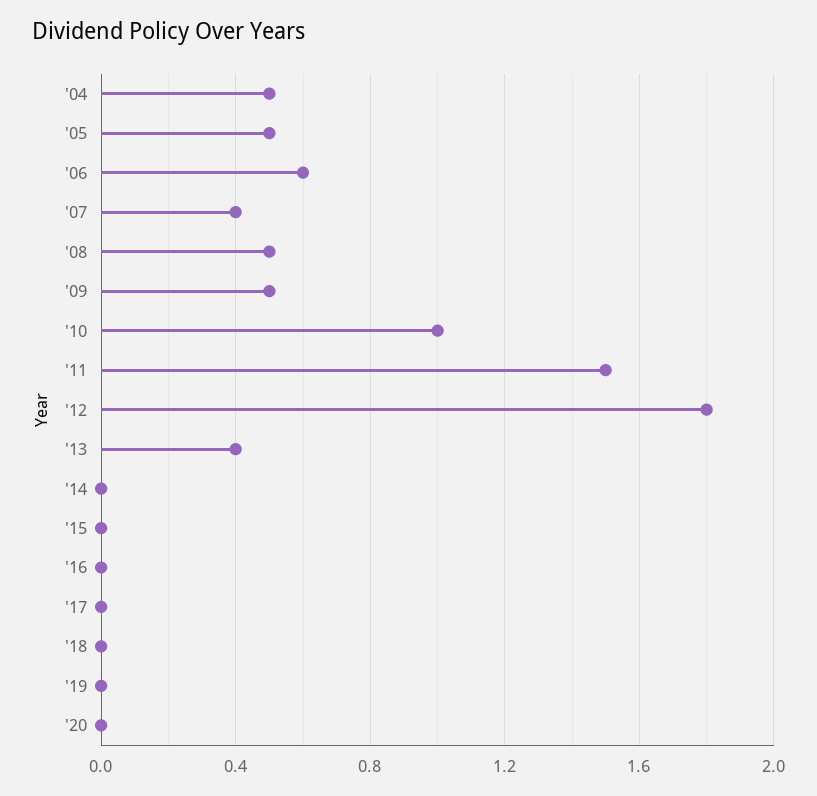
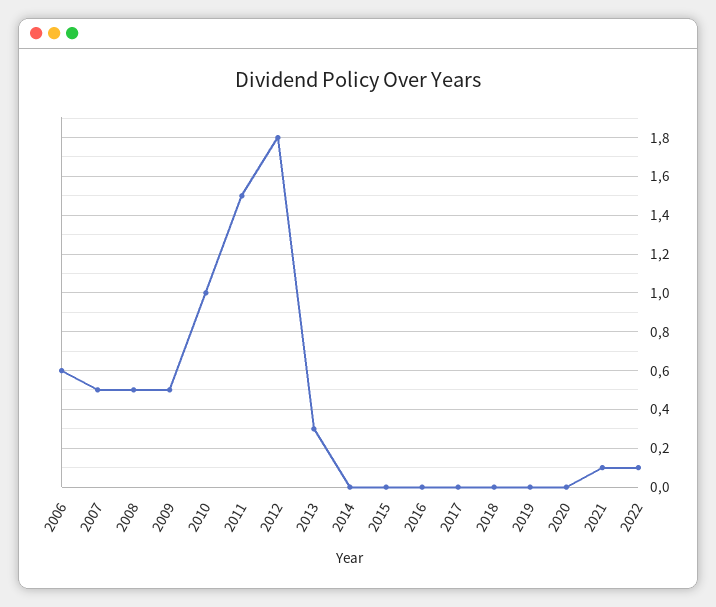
'04: 0.5 -> none
'05: 0.5 -> none
'07: 0.4 -> 0.5
'13: 0.4 -> 0.3
2021: none -> 0.1
2022: none -> 0.1

